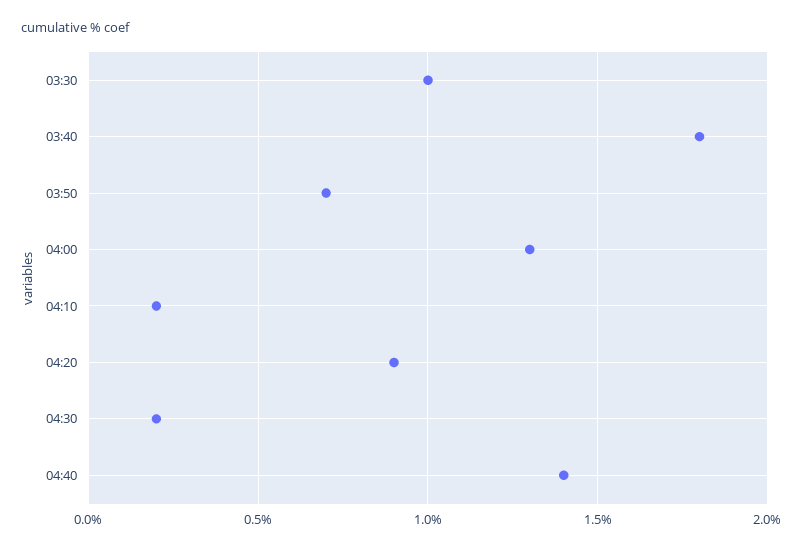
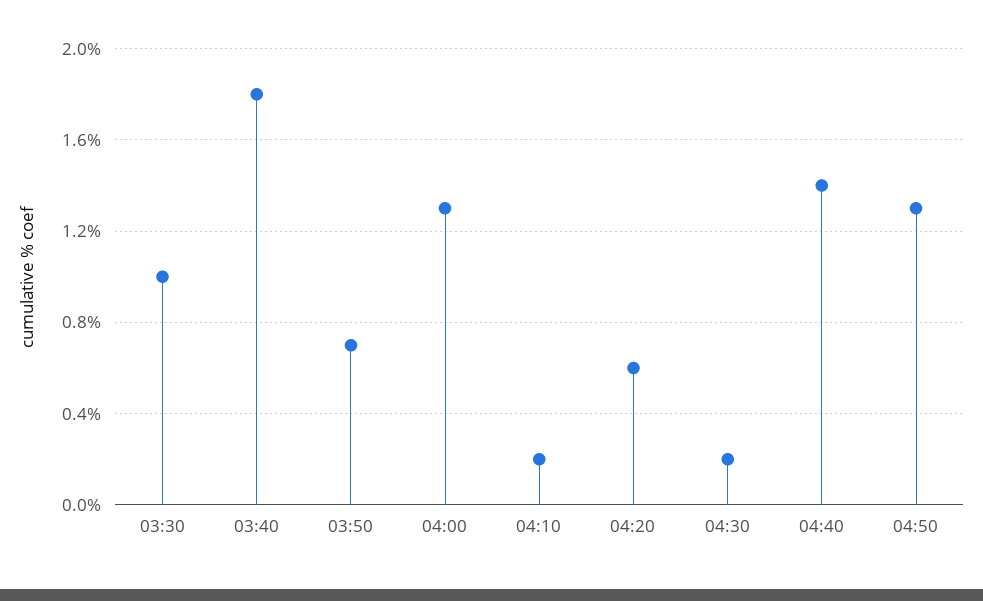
04:20: 0.9 -> 0.6
04:50: none -> 1.3

